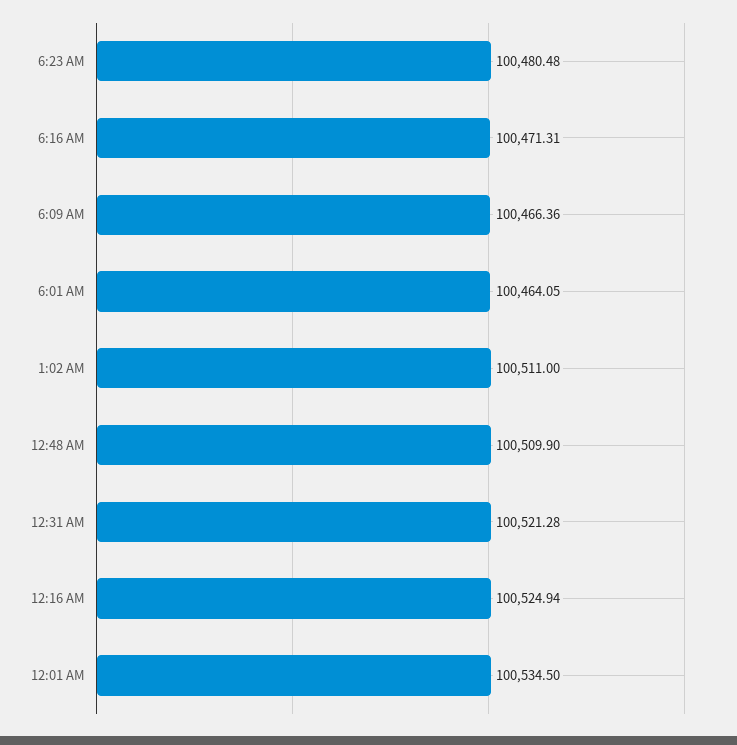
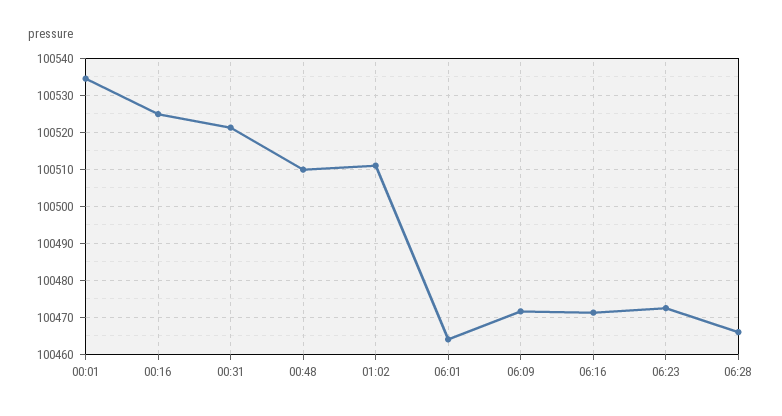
6:23 AM: 100480.48 -> 100472
6:09 AM: 100466.36 -> 100472
06:28: none -> 100466

